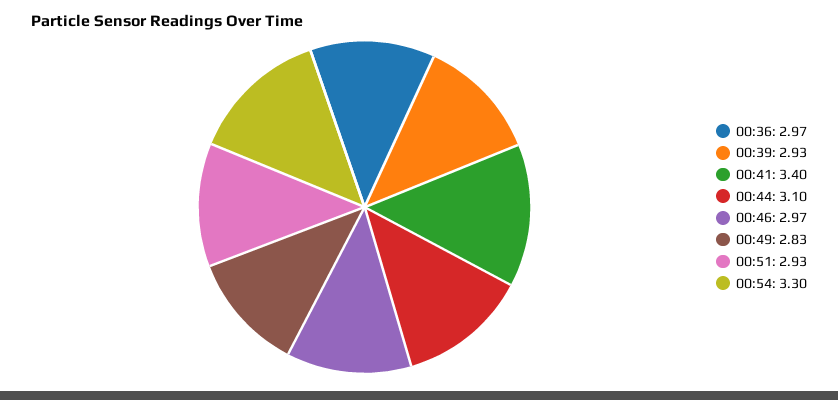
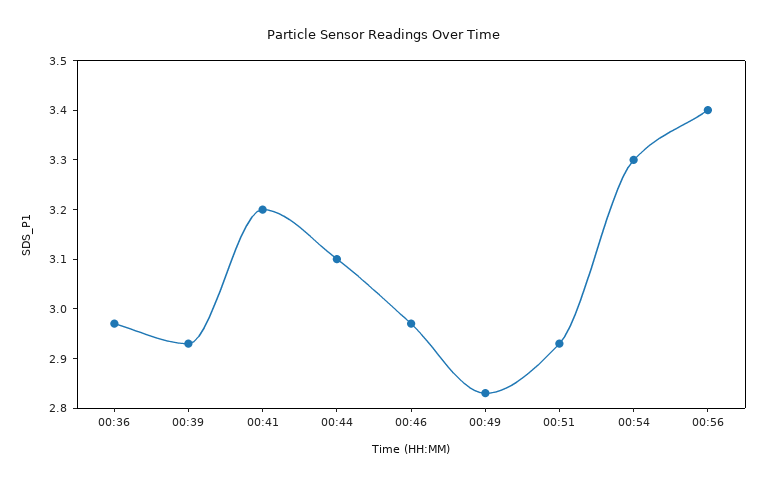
00:41: 3.4 -> 3.2
00:56: none -> 3.4

